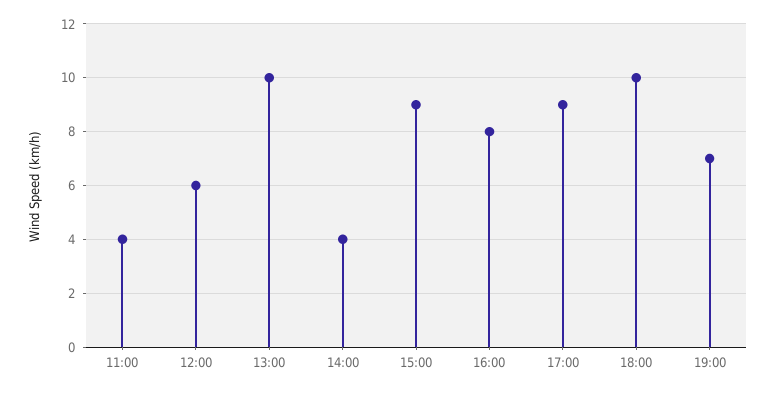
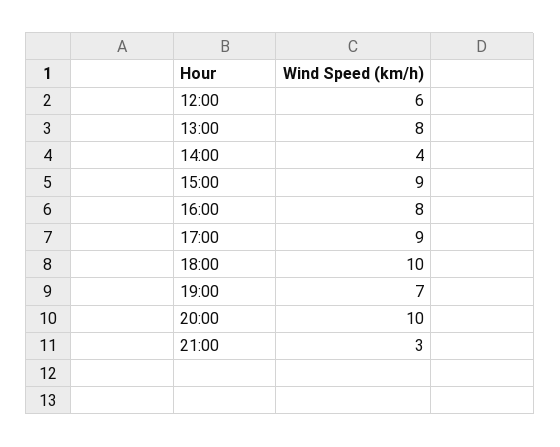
11:00: 4 -> none
13:00: 10 -> 8
20:00: none -> 10
21:00: none -> 3

